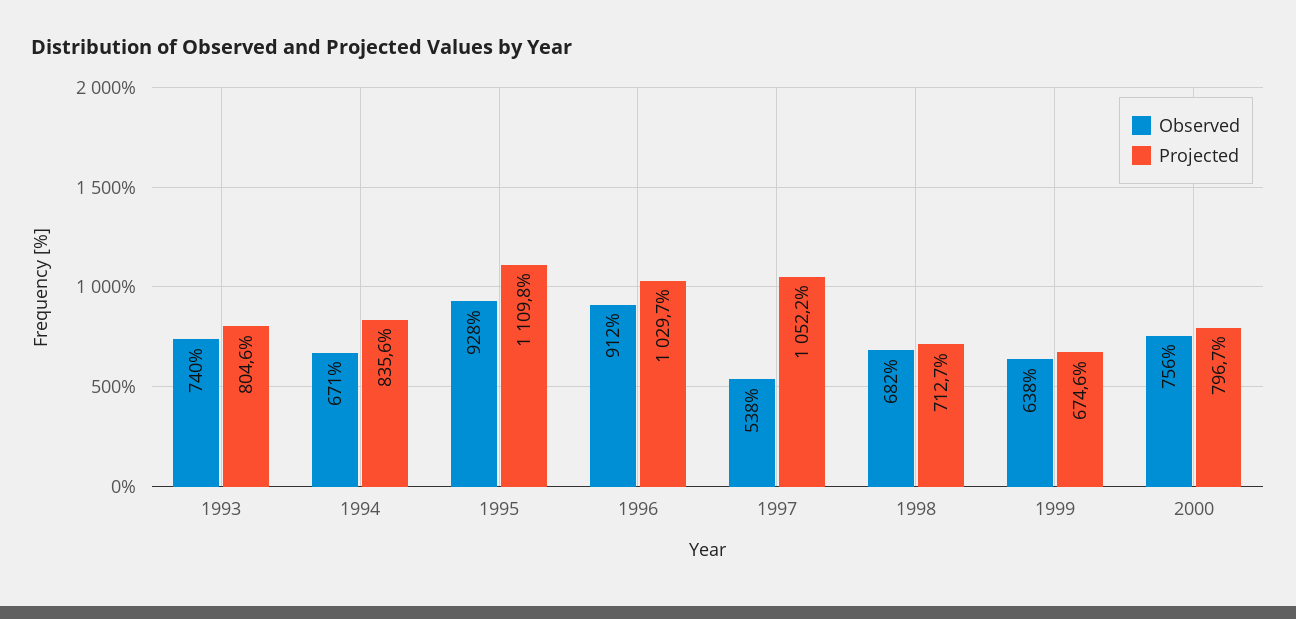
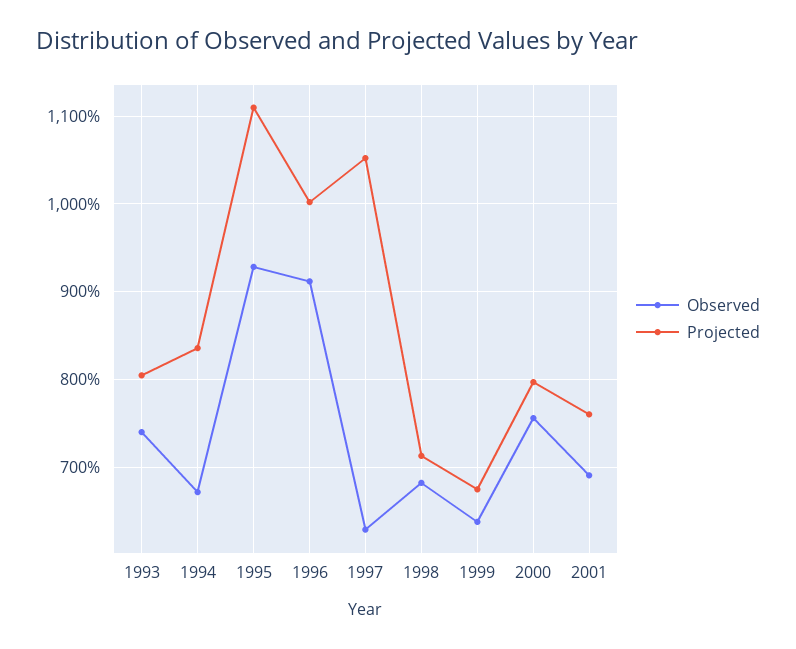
Projected, 1996: 1029.7 -> 1000
Observed, 1997: 538 -> 630
Observed, 2001: none -> 690
Projected, 2001: none -> 760

